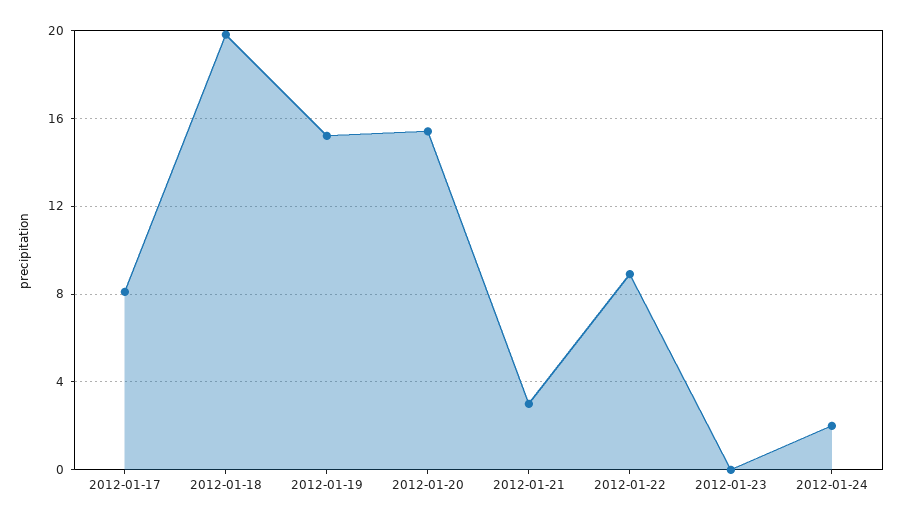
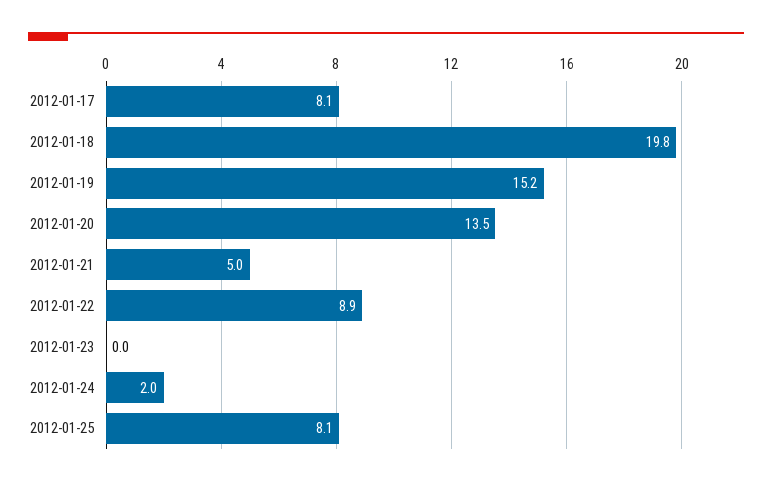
2012-01-20: 15.5 -> 13.5
2012-01-21: 3 -> 5
2012-01-25: none -> 8.1

